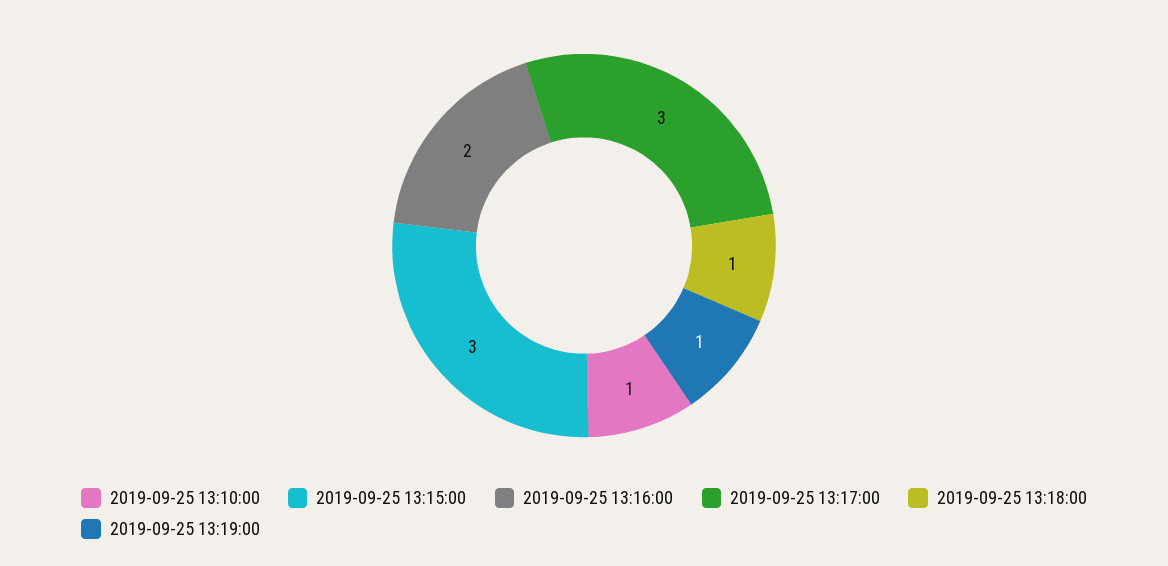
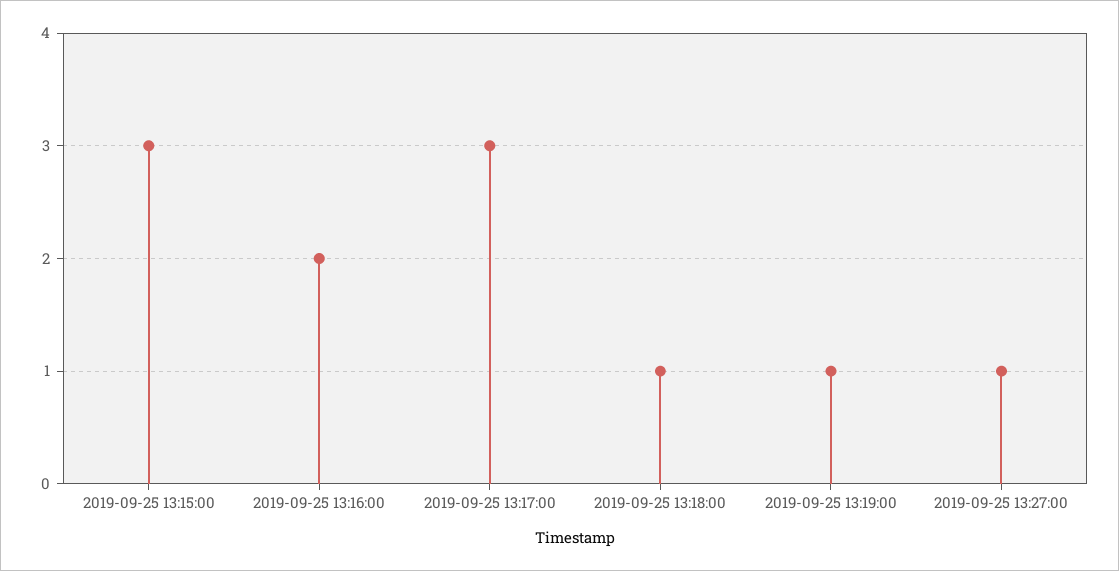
2019-09-25 13:10:00: 1 -> none
2019-09-25 13:27:00: none -> 1

